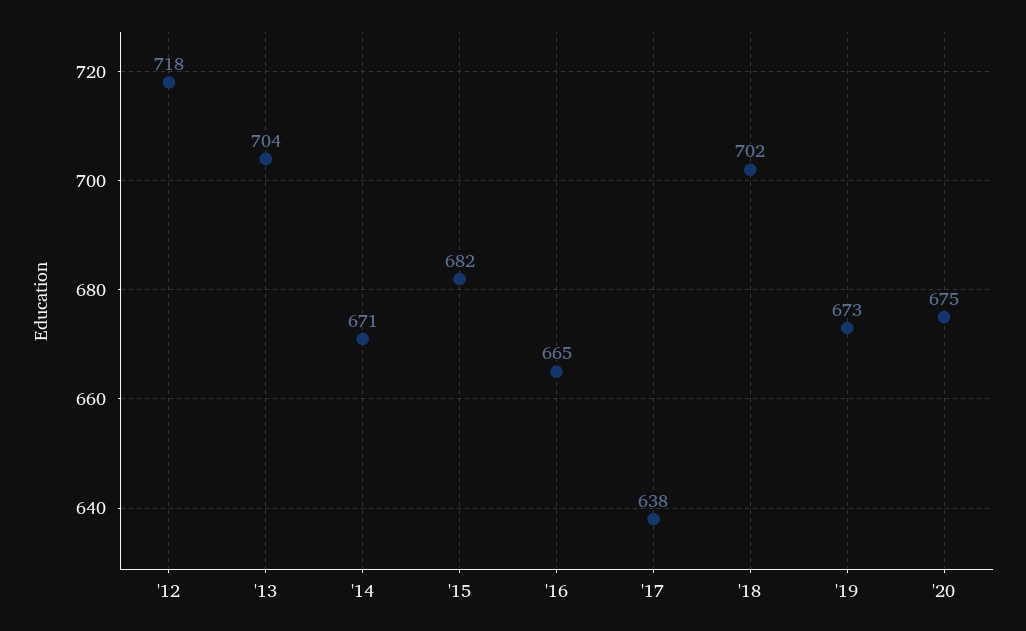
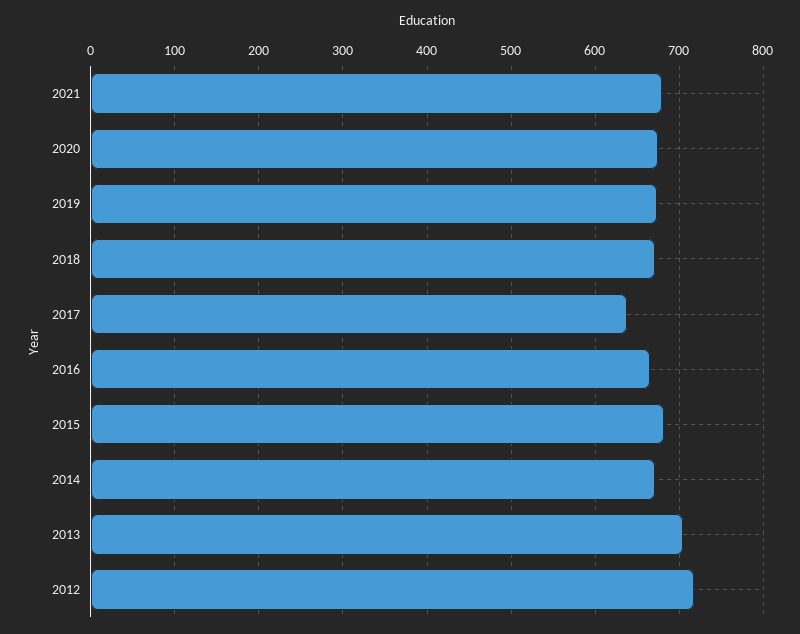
'18: 702 -> 670
2021: none -> 680

